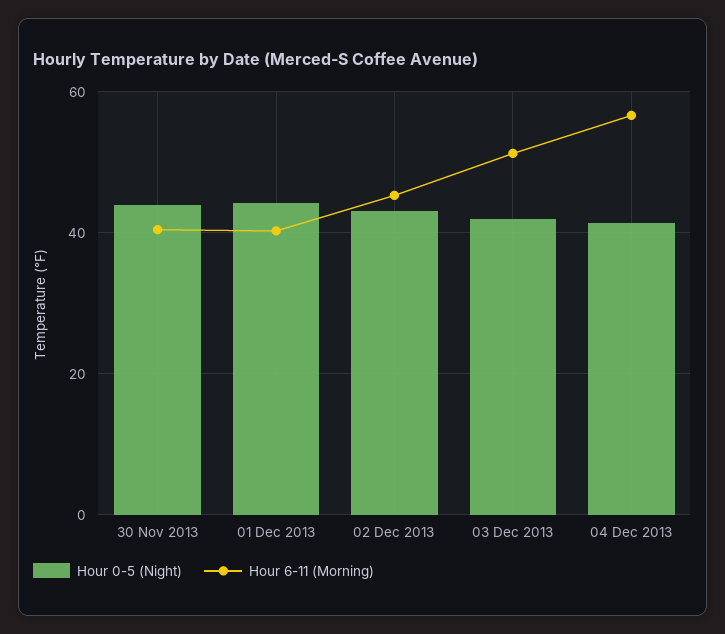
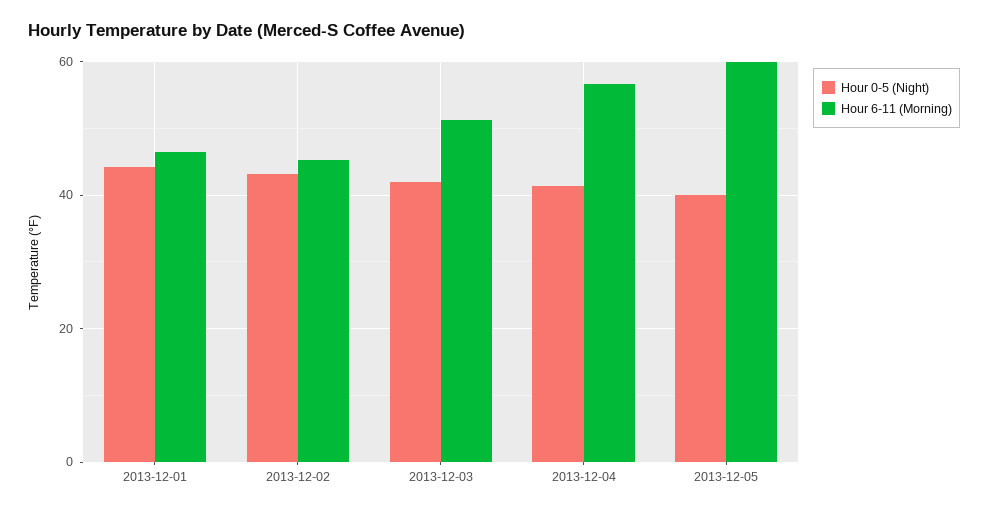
Hour 0-5 (Night), 30 Nov 2013: 44 -> none
Hour 6-11 (Morning), 30 Nov 2013: 40 -> none
Hour 6-11 (Morning), 01 Dec 2013: 40 -> 46
Hour 0-5 (Night), 2013-12-05: none -> 40
Hour 6-11 (Morning), 2013-12-05: none -> 60

